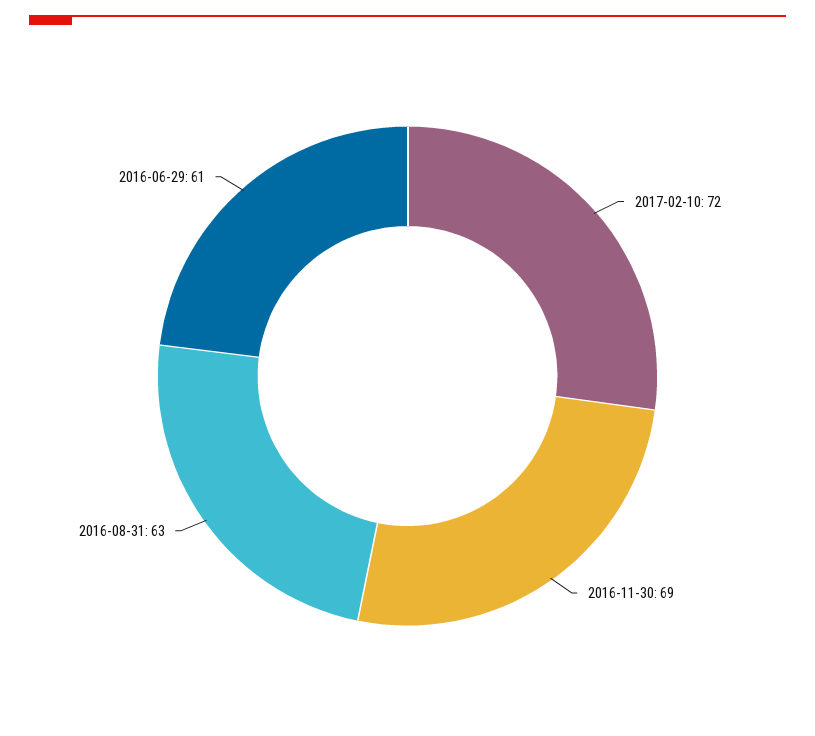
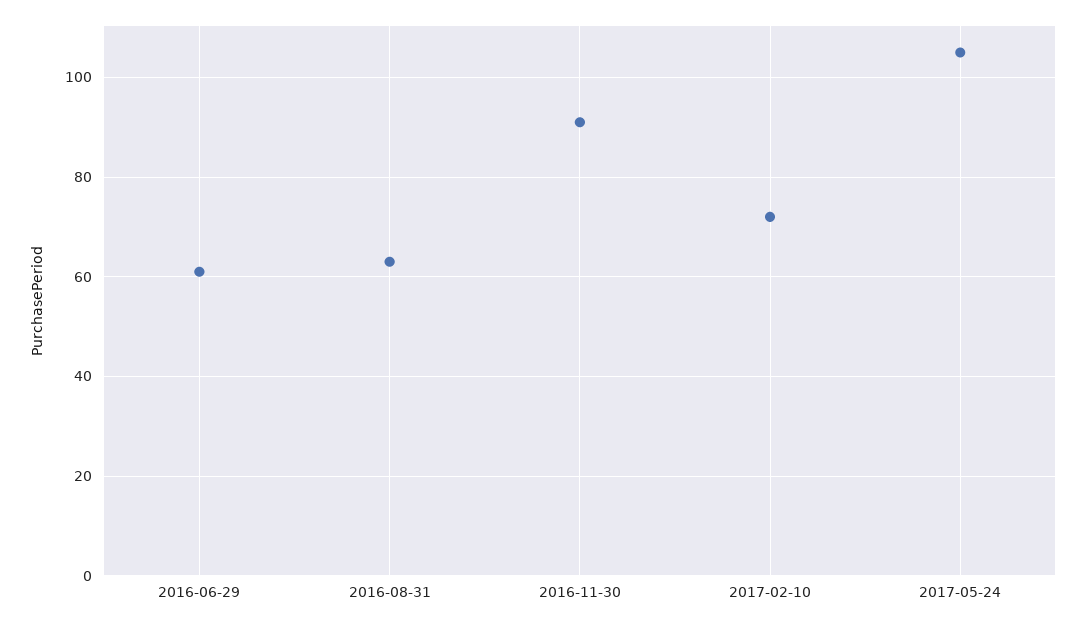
2016-11-30: 69 -> 90
2017-05-24: none -> 105

